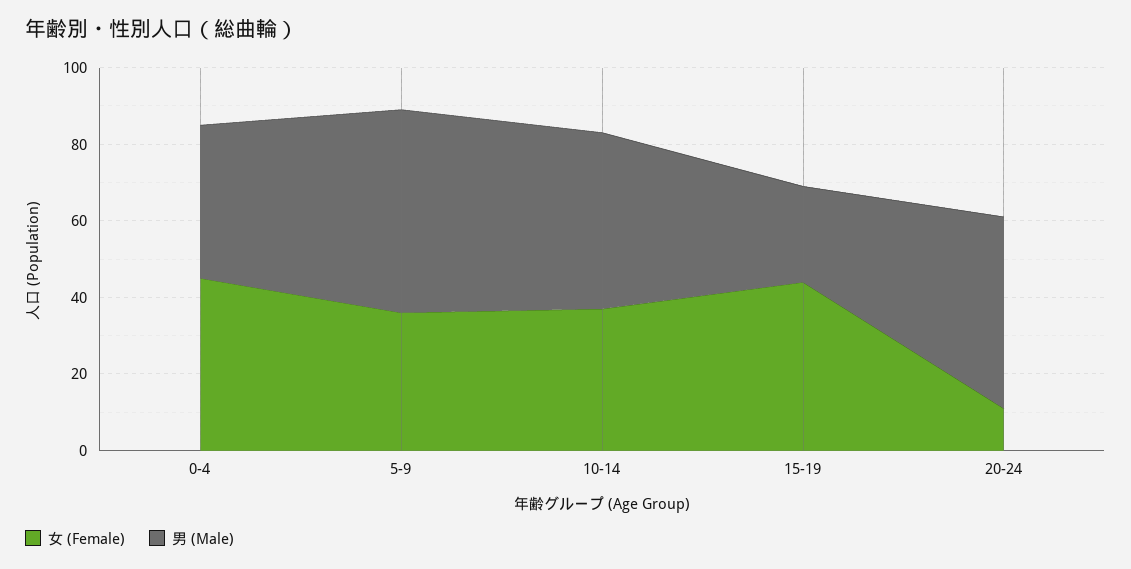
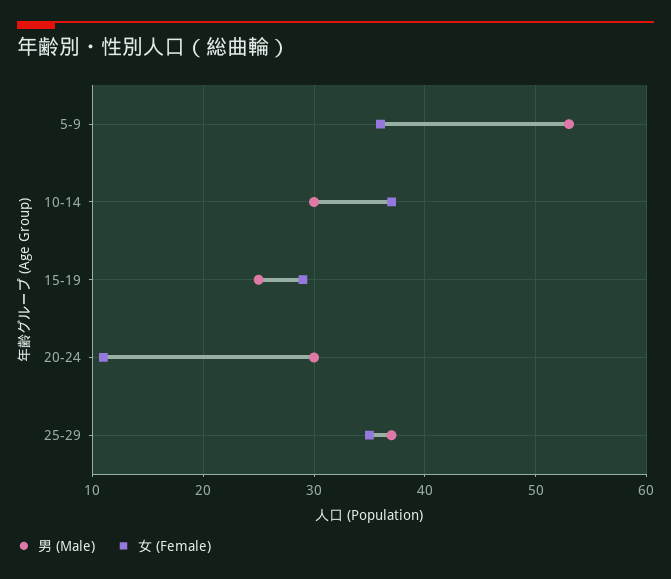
女 (Female), 0-4: 45 -> none
男 (Male), 0-4: 40 -> none
男 (Male), 10-14: 45 -> 30
女 (Female), 15-19: 45 -> 29
男 (Male), 20-24: 50 -> 30
男 (Male), 25-29: none -> 37
女 (Female), 25-29: none -> 35

